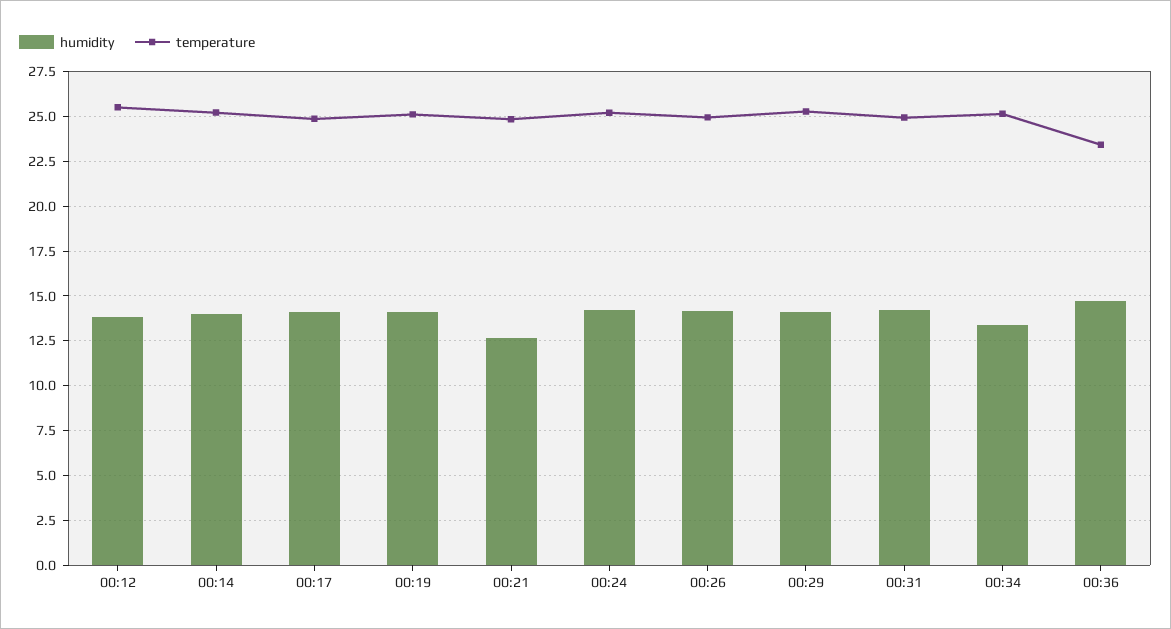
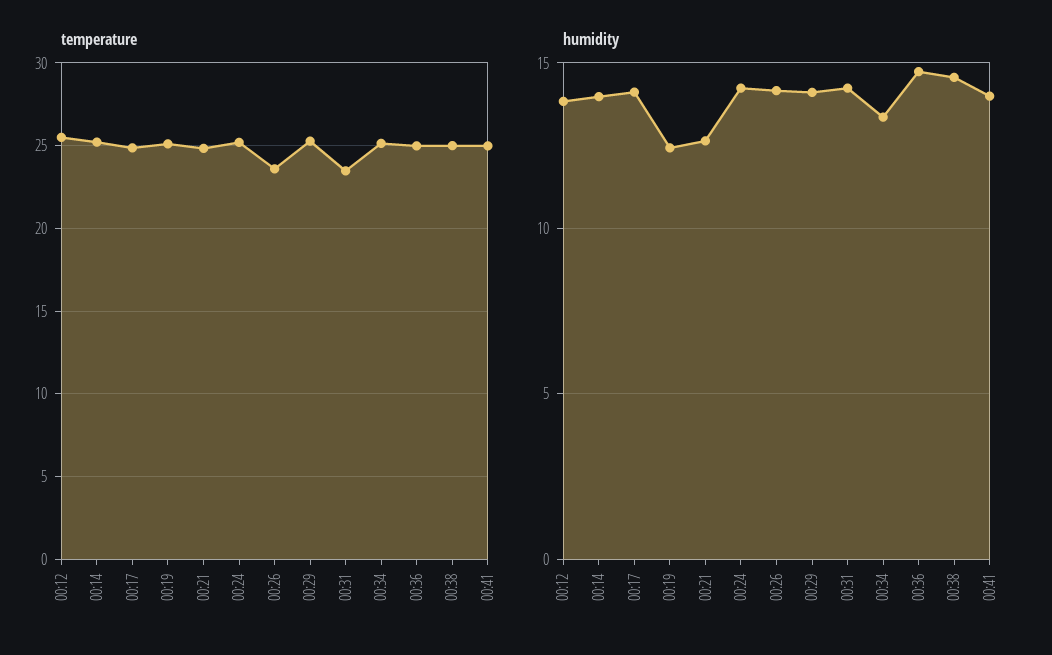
humidity, 00:19: 14 -> 12.5
temperature, 00:26: 25 -> 23.5
temperature, 00:31: 25 -> 23.5
temperature, 00:36: 23.5 -> 25
temperature, 00:38: none -> 25
temperature, 00:41: none -> 25
humidity, 00:38: none -> 14.5
humidity, 00:41: none -> 14

